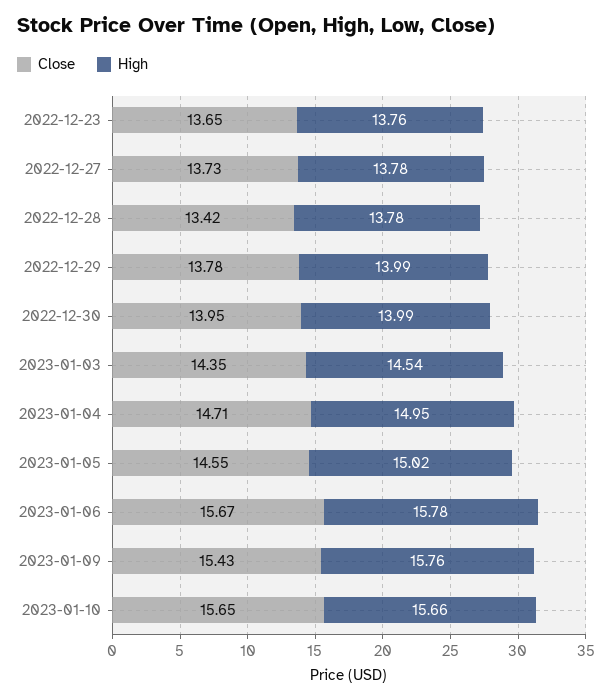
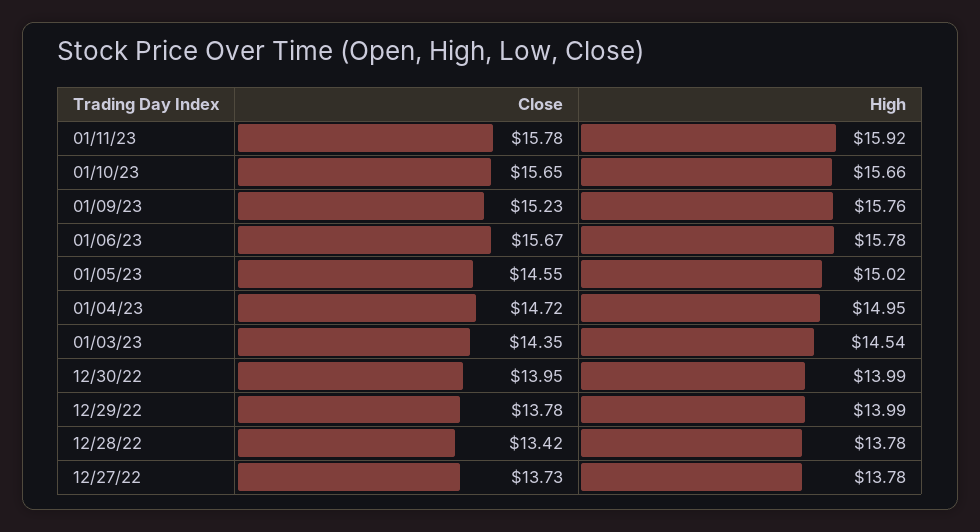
Close, 2022-12-23: 13.65 -> none
High, 2022-12-23: 13.76 -> none
Close, 2023-01-04: 14.71 -> 14.72
Close, 2023-01-09: 15.43 -> 15.23
Close, 01/11/23: none -> 15.78
High, 01/11/23: none -> 15.92

